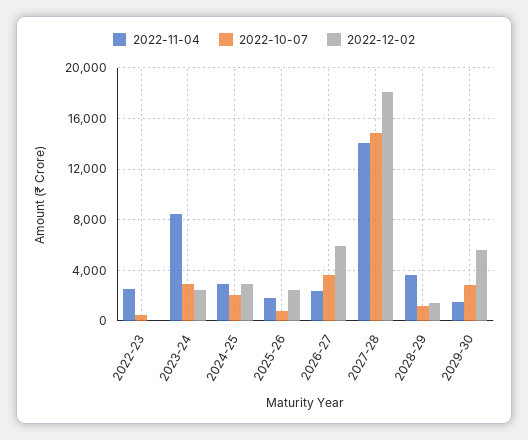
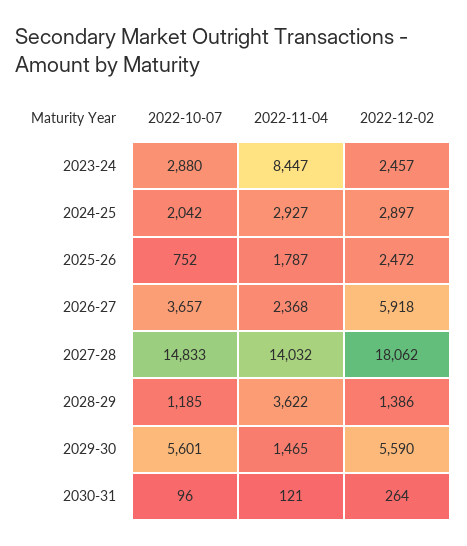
2022-11-04, 2022-23: 2500 -> none
2022-10-07, 2022-23: 500 -> none
2022-12-02, 2022-23: 0 -> none
2022-10-07, 2029-30: 3000 -> 5601
2022-10-07, 2030-31: none -> 96
2022-11-04, 2030-31: none -> 121
2022-12-02, 2030-31: none -> 264

